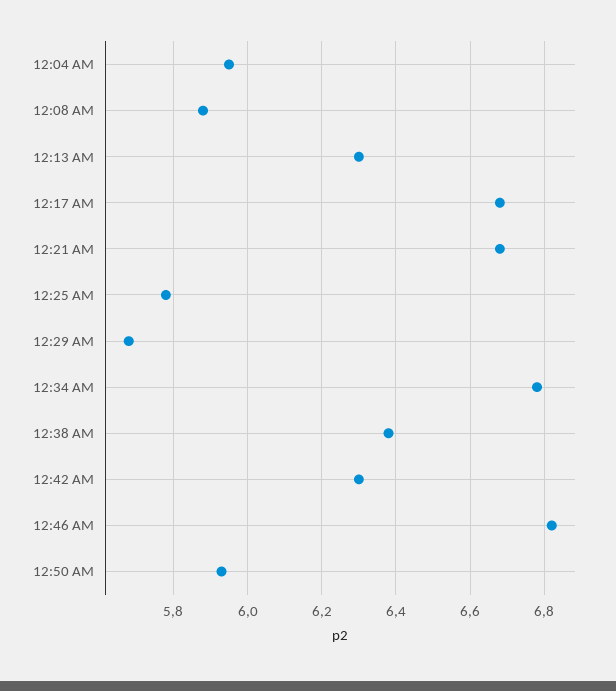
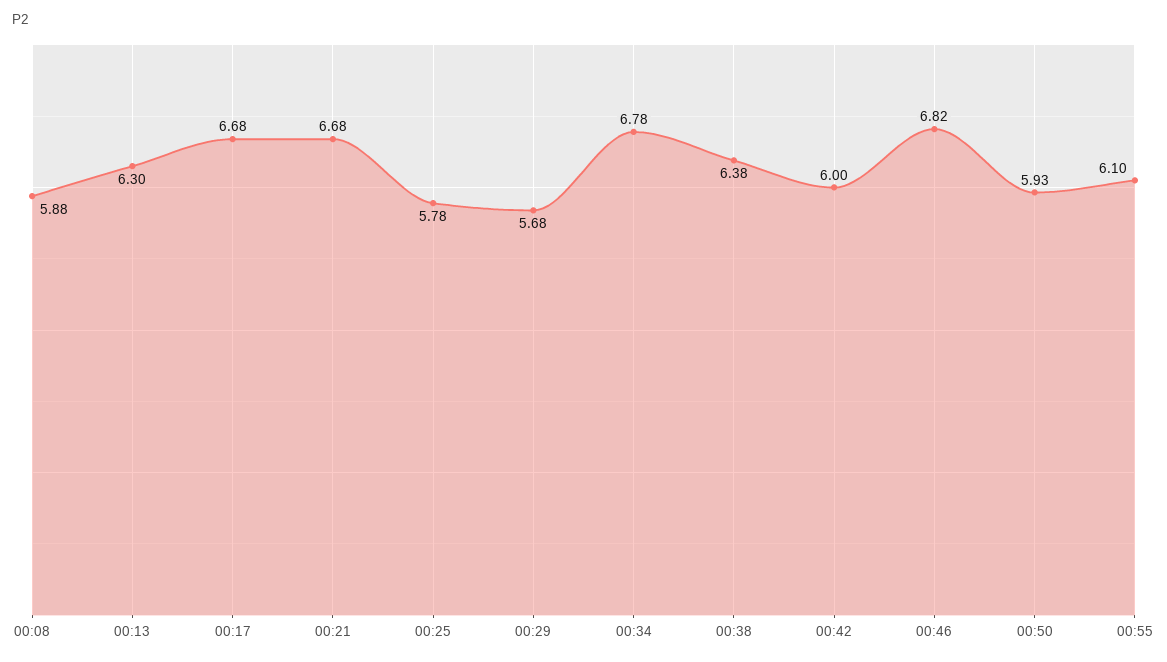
12:04 AM: 5.95 -> none
12:42 AM: 6.3 -> 6
00:55: none -> 6.1

